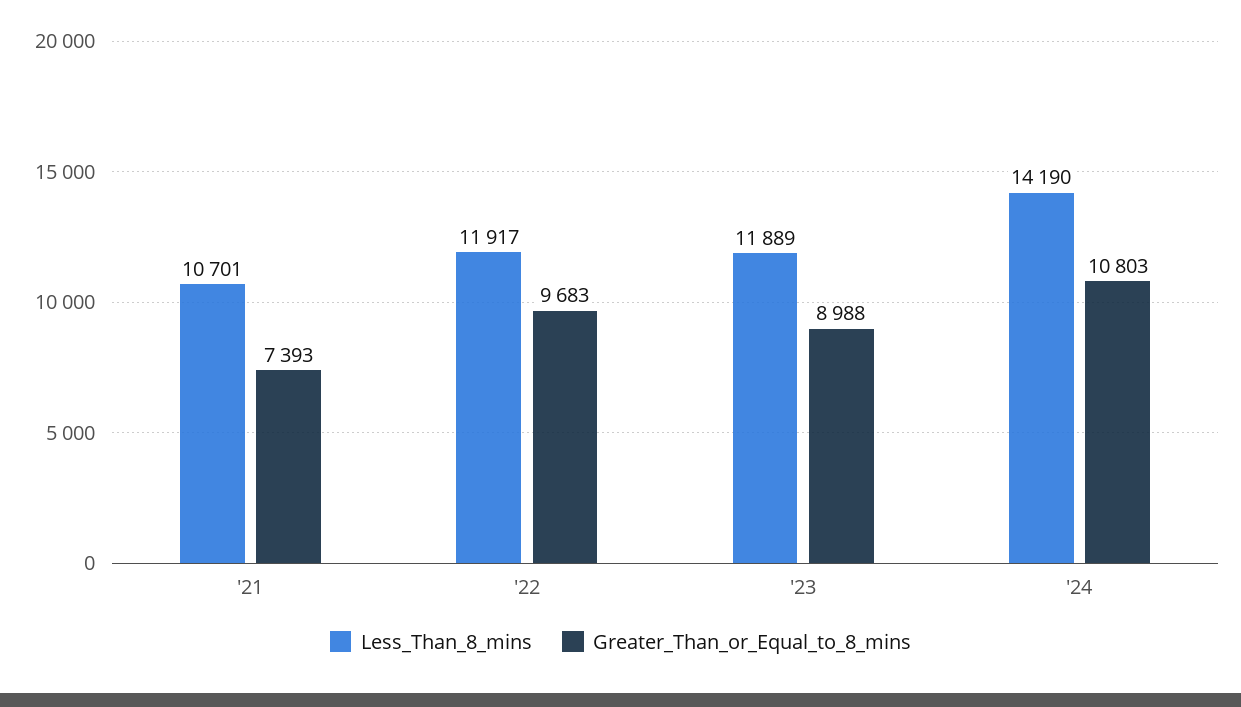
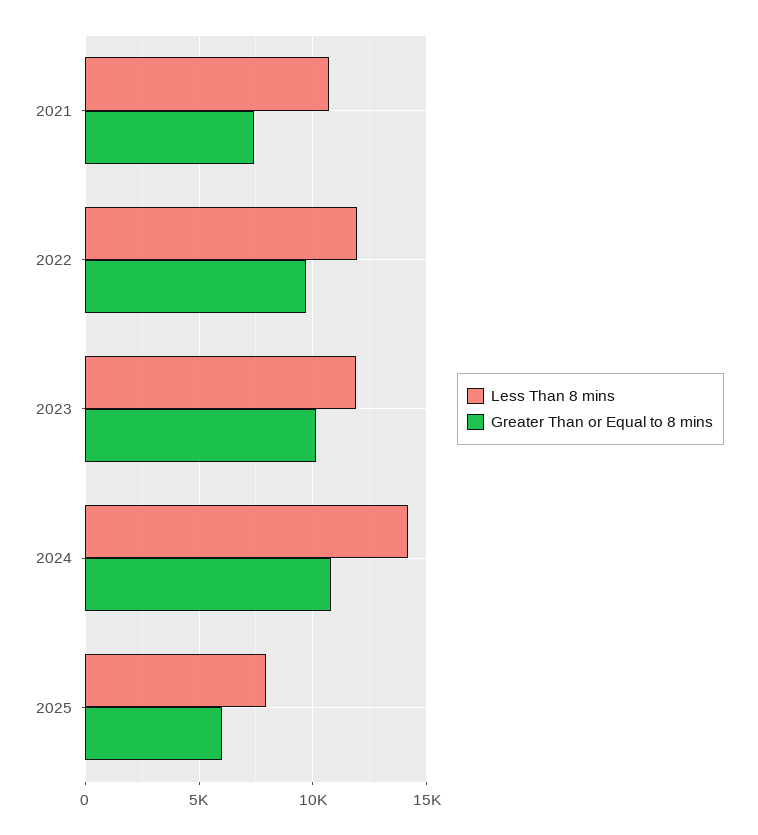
Greater_Than_or_Equal_to_8_mins, '23: 8988 -> 10000
Less_Than_8_mins, 2025: none -> 8000
Greater_Than_or_Equal_to_8_mins, 2025: none -> 6000

